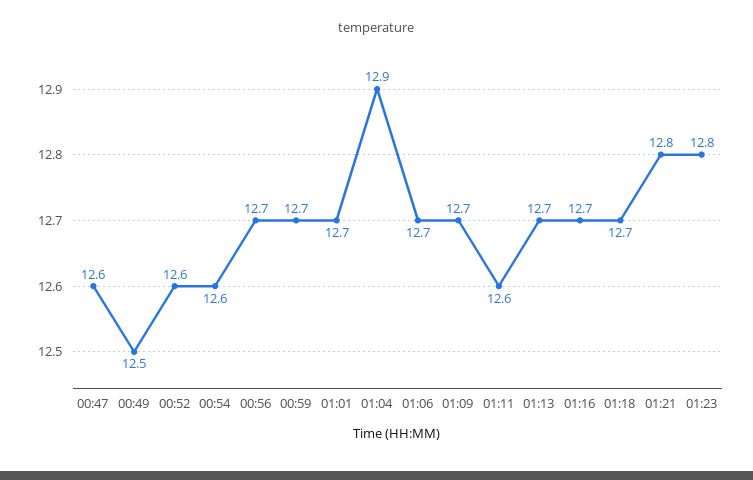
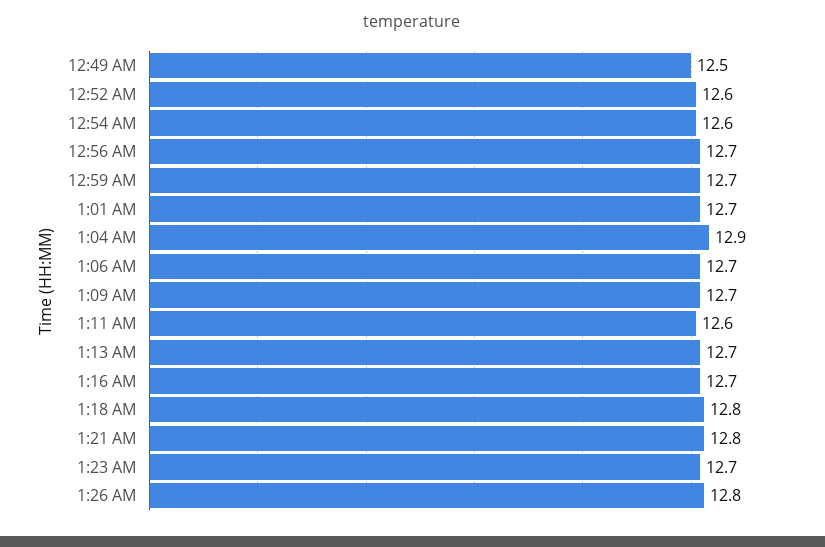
00:47: 12.6 -> none
01:18: 12.7 -> 12.8
01:23: 12.8 -> 12.7
1:26 AM: none -> 12.8

